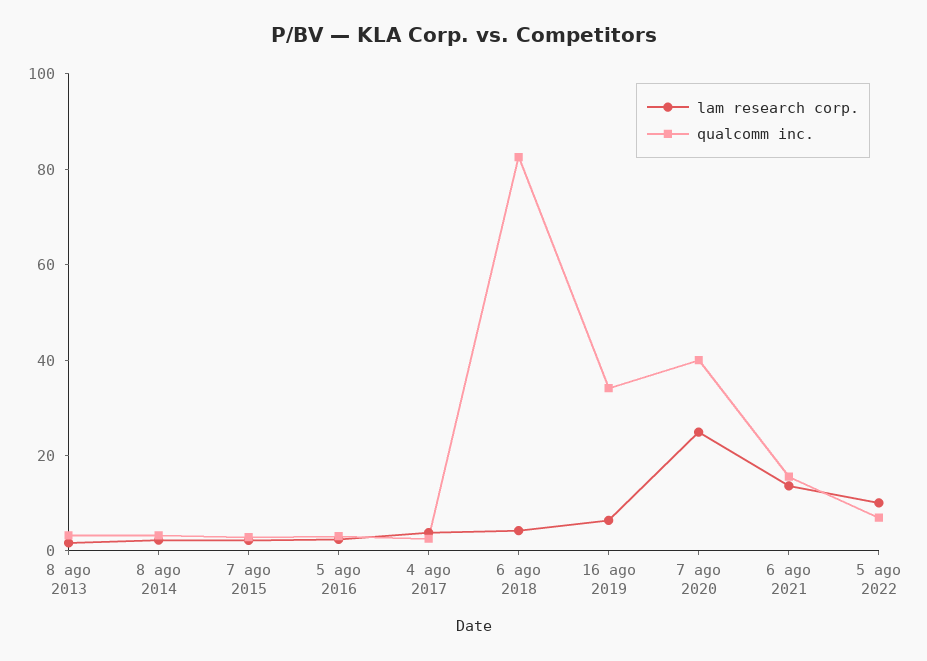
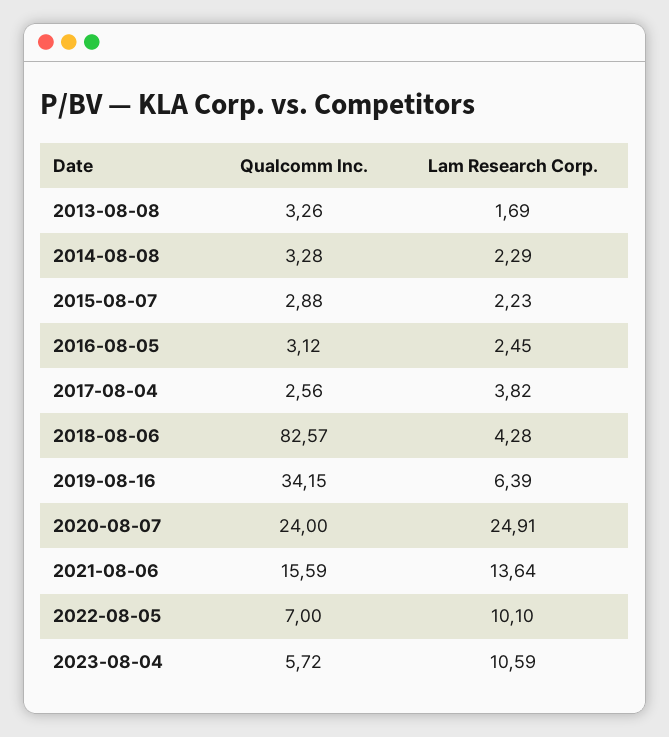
qualcomm inc., 7 ago 2020: 40 -> 24
qualcomm inc., 2023-08-04: none -> 5.72
lam research corp., 2023-08-04: none -> 10.59

